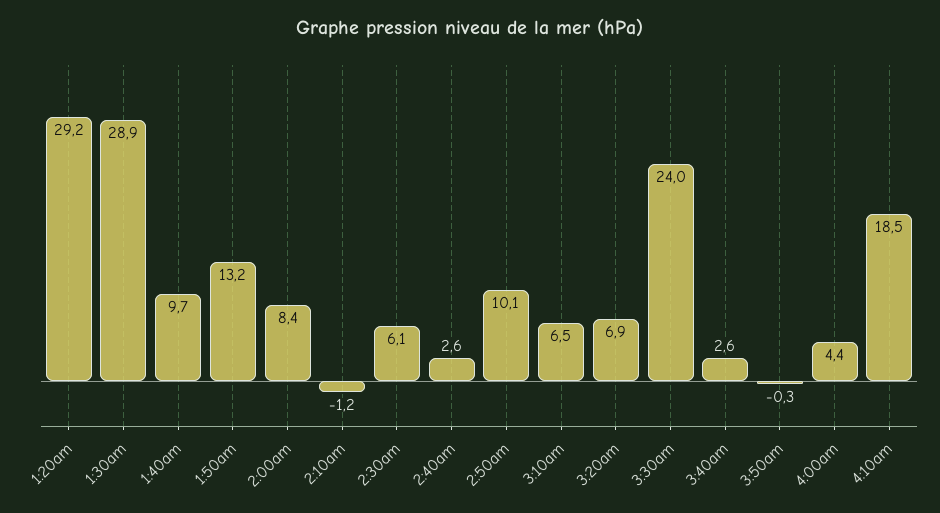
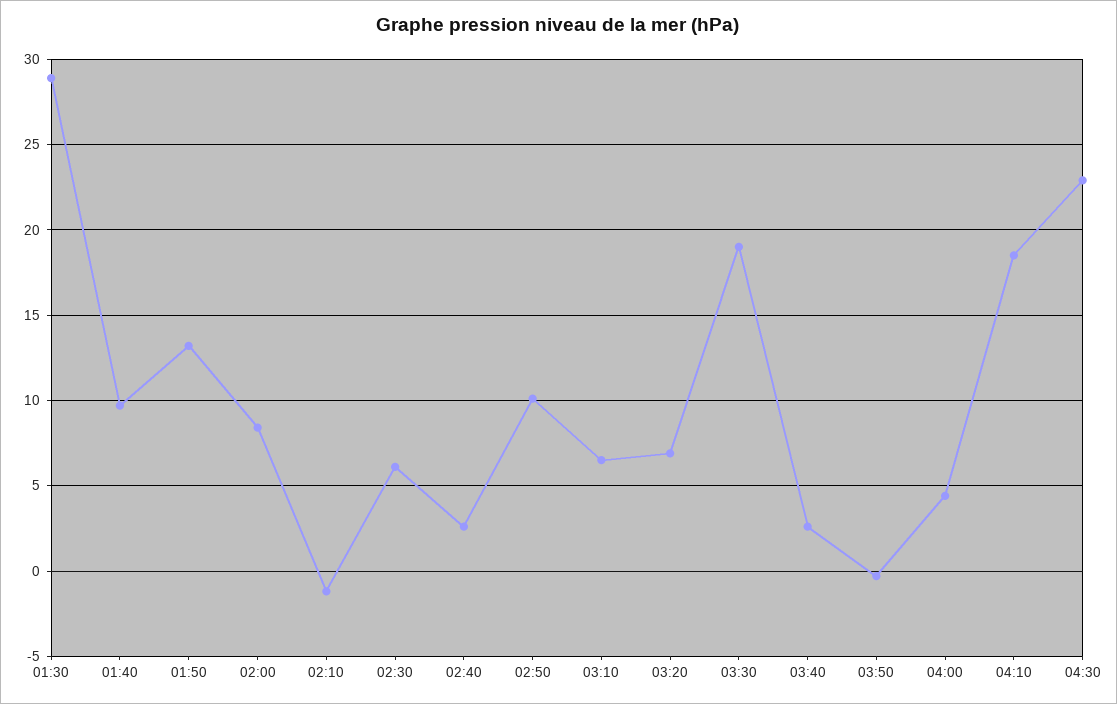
1:20am: 29.2 -> none
3:30am: 24 -> 19
04:30: none -> 23

